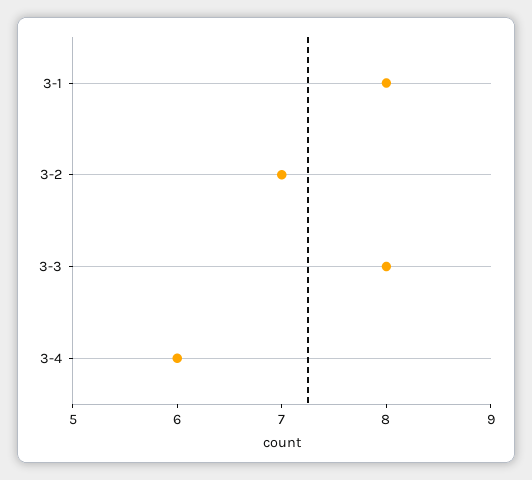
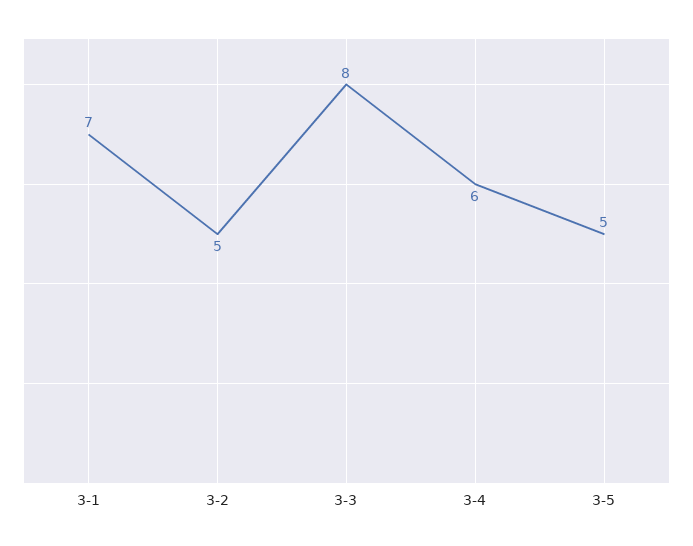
3-1: 8 -> 7
3-2: 7 -> 5
3-5: none -> 5

